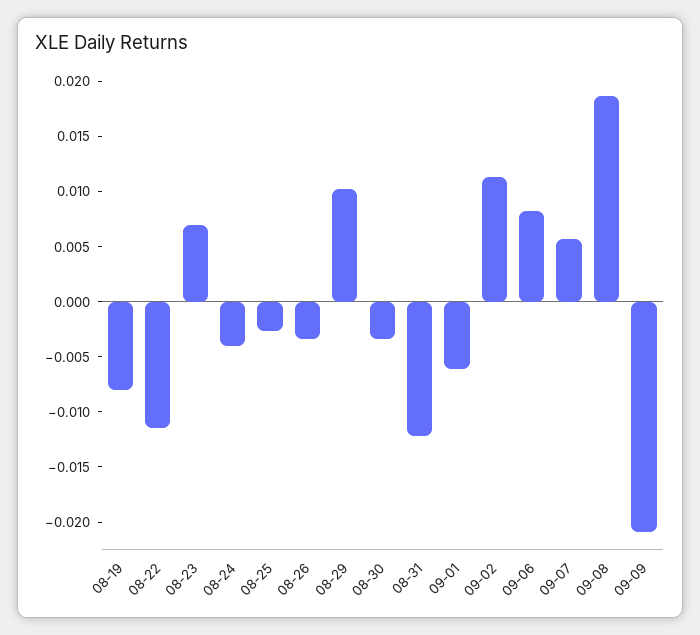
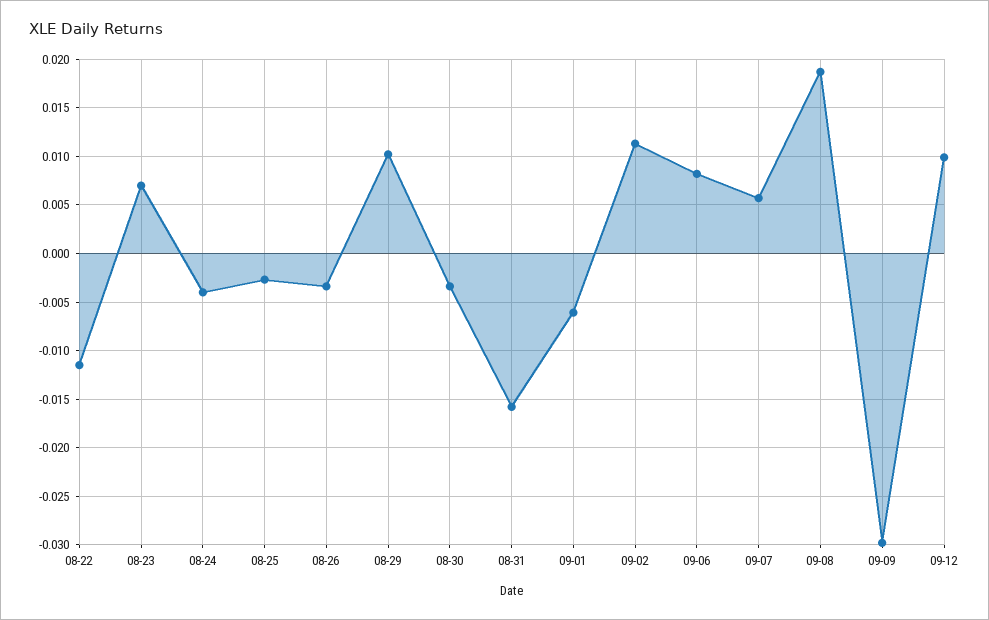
08-19: -0.008 -> none
08-31: -0.012 -> -0.016
09-09: -0.021 -> -0.03
09-12: none -> 0.01

